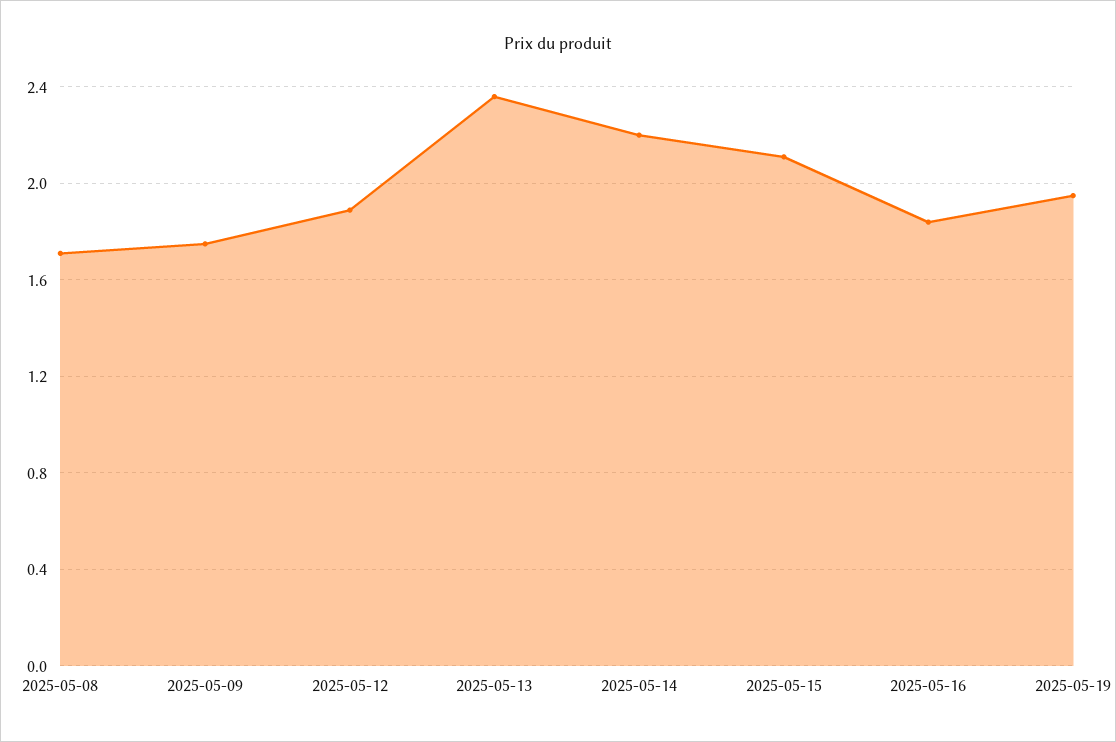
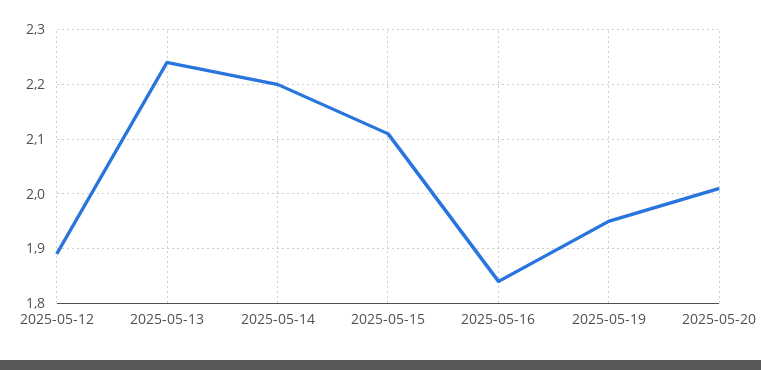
2025-05-08: 1.7 -> none
2025-05-09: 1.75 -> none
2025-05-13: 2.35 -> 2.25
2025-05-20: none -> 2

